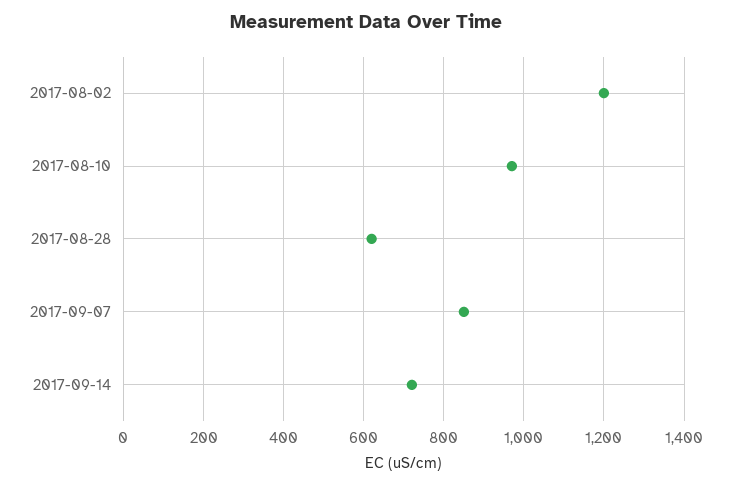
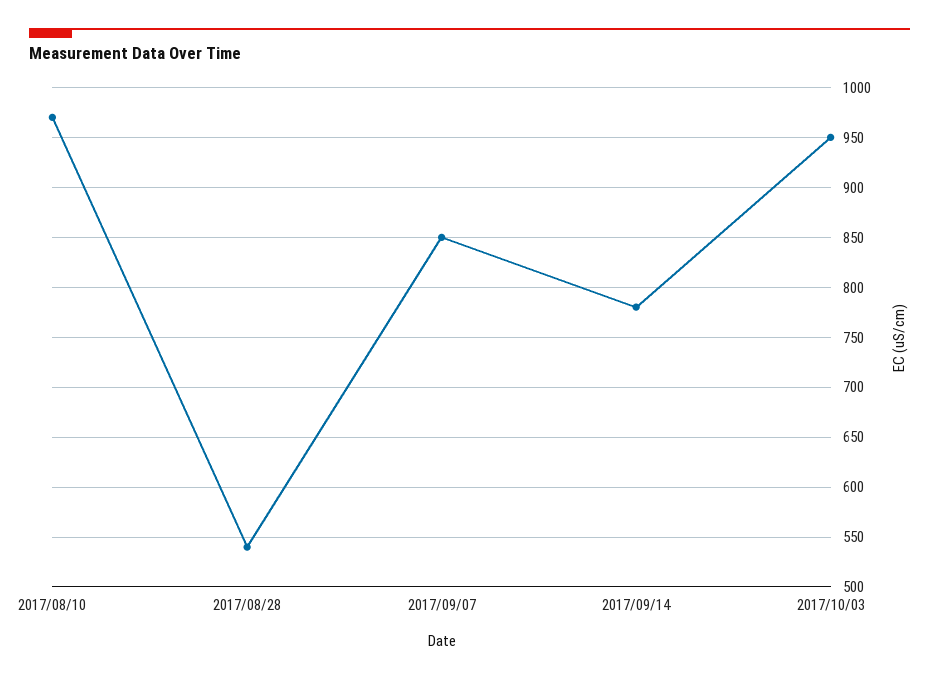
2017-08-02: 1200 -> none
2017-08-28: 620 -> 540
2017-09-14: 720 -> 780
2017/10/03: none -> 950

